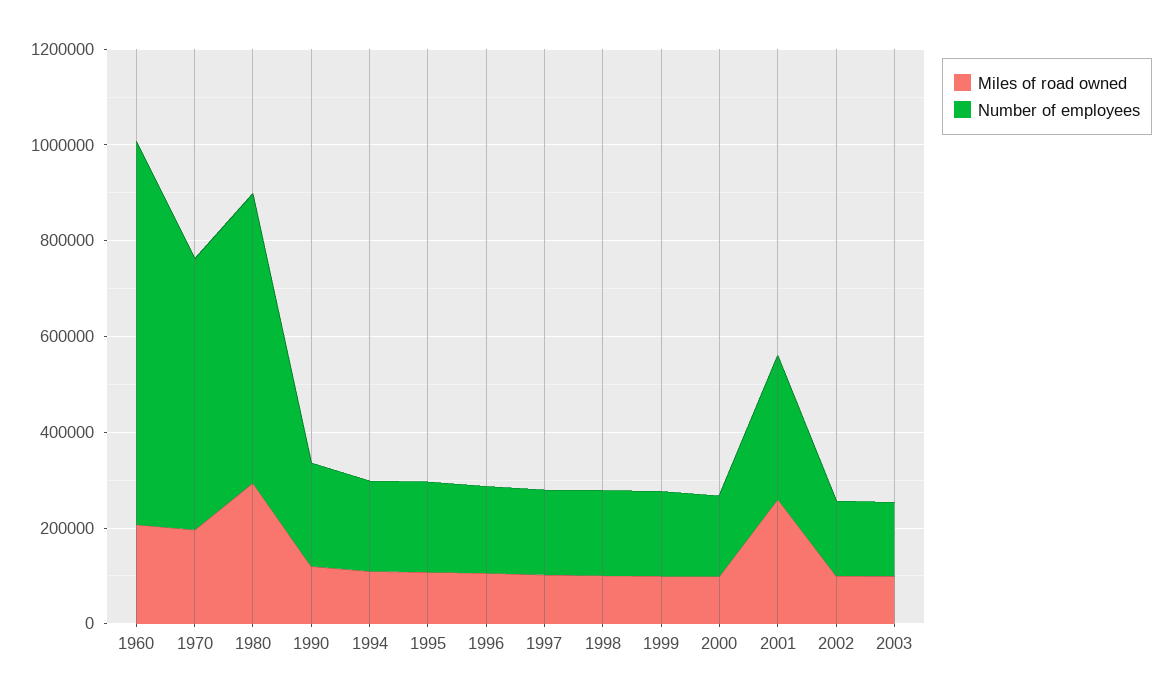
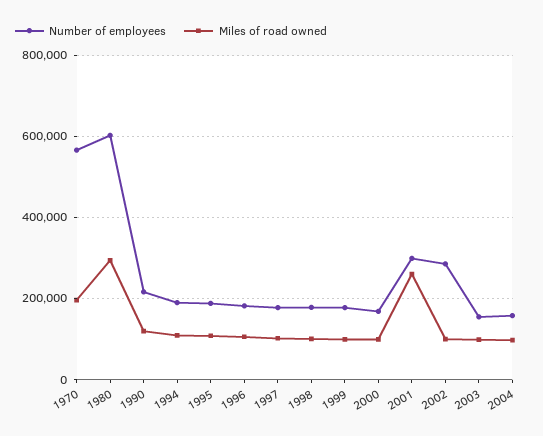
Miles of road owned, 1960: 200000 -> none
Number of employees, 1960: 800000 -> none
Number of employees, 2002: 150000 -> 280000
Number of employees, 2004: none -> 160000
Miles of road owned, 2004: none -> 100000

